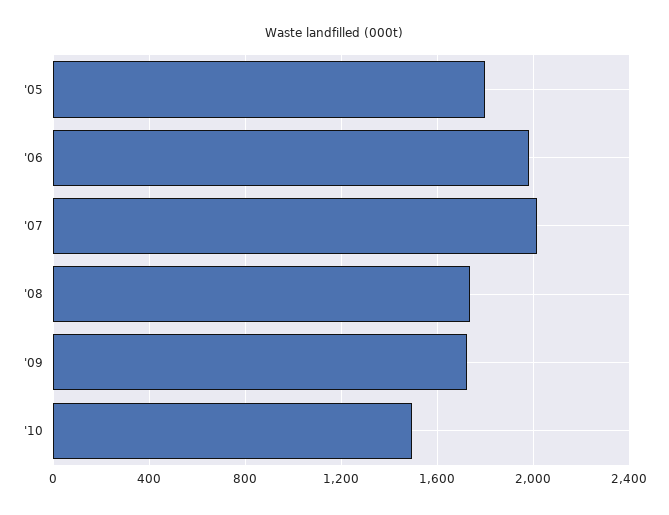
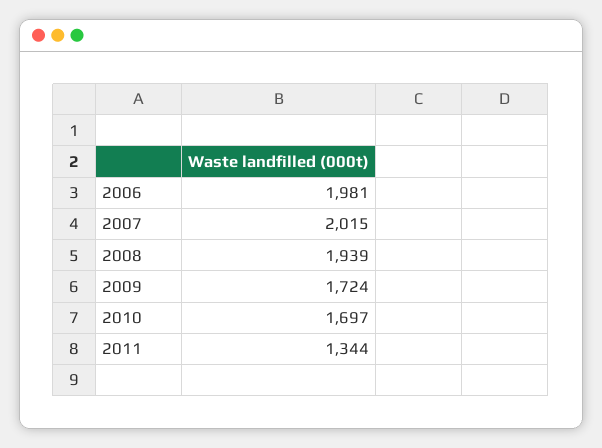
'05: 1800 -> none
'08: 1750 -> 1939
'10: 1500 -> 1697
2011: none -> 1344

